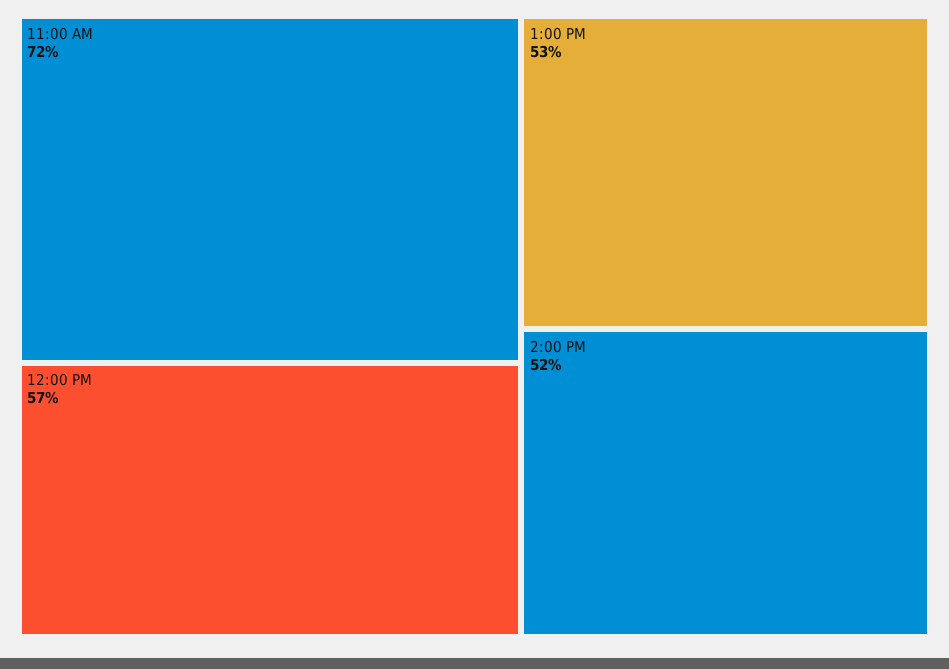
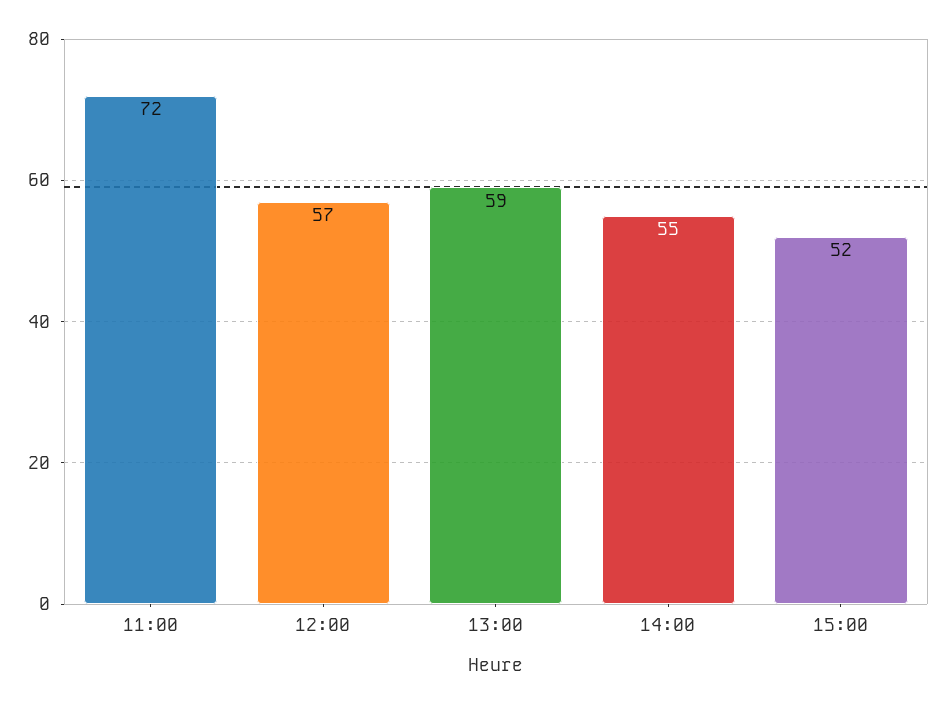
1:00 PM: 53 -> 59
2:00 PM: 52 -> 55
15:00: none -> 52

